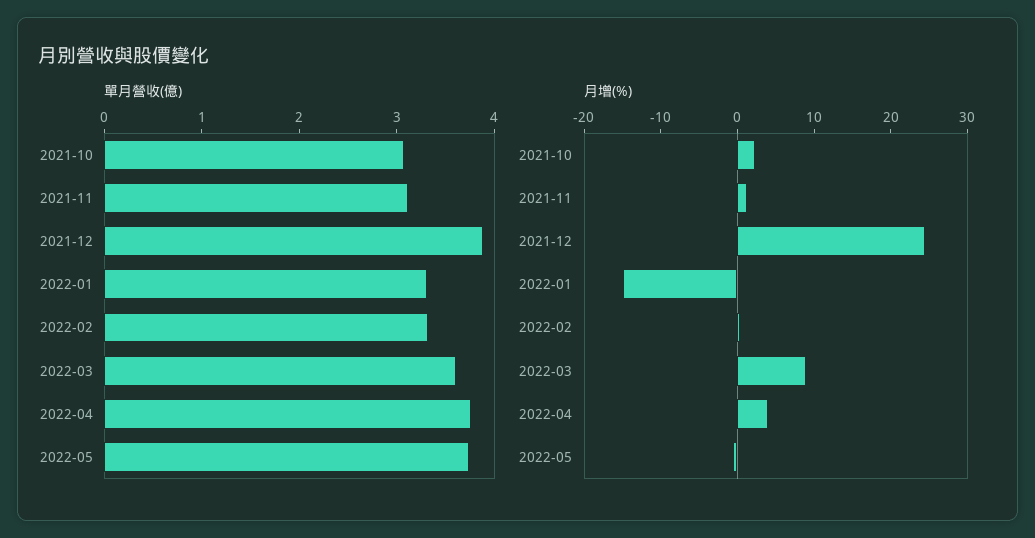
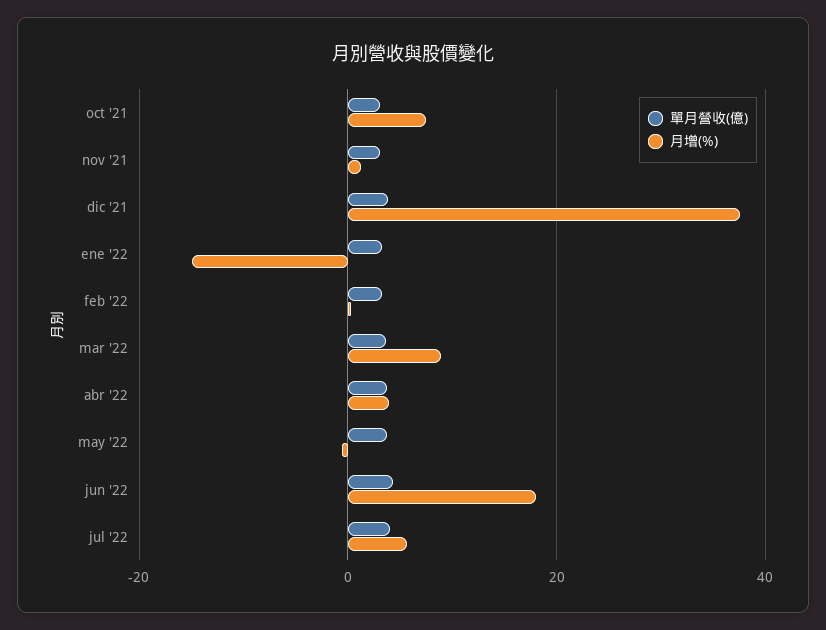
月增(%), 2021-10: 2 -> 8
月增(%), 2021-12: 24 -> 38
單月營收(億), jun '22: none -> 4
月增(%), jun '22: none -> 18
單月營收(億), jul '22: none -> 4
月增(%), jul '22: none -> 6

